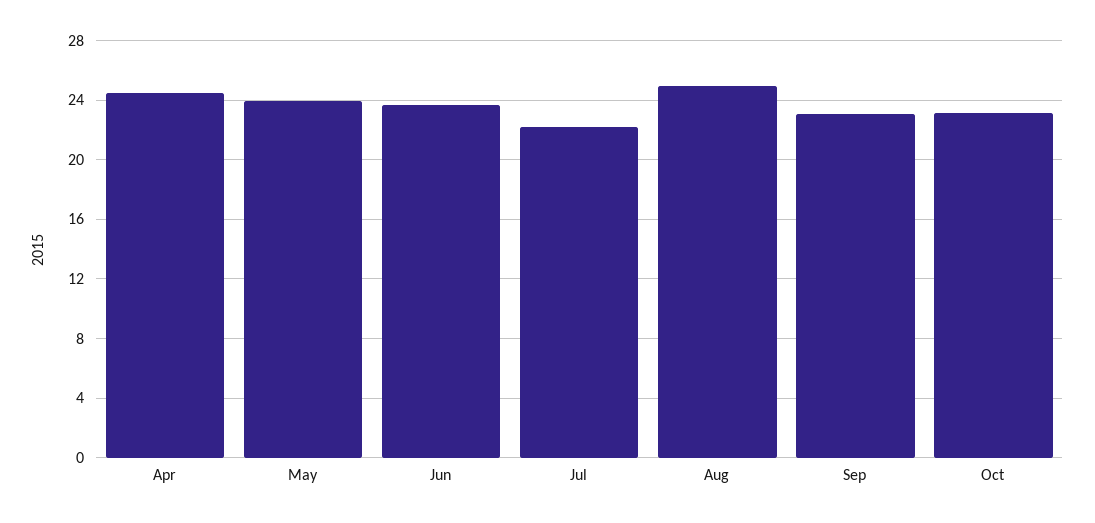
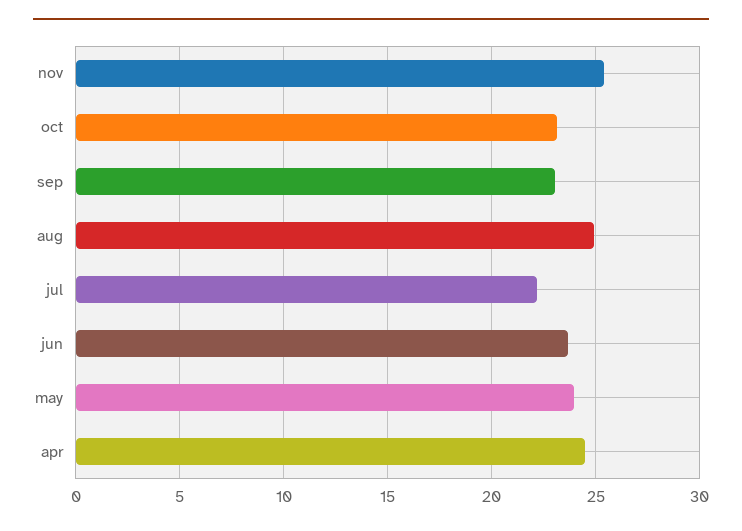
nov: none -> 25.5

